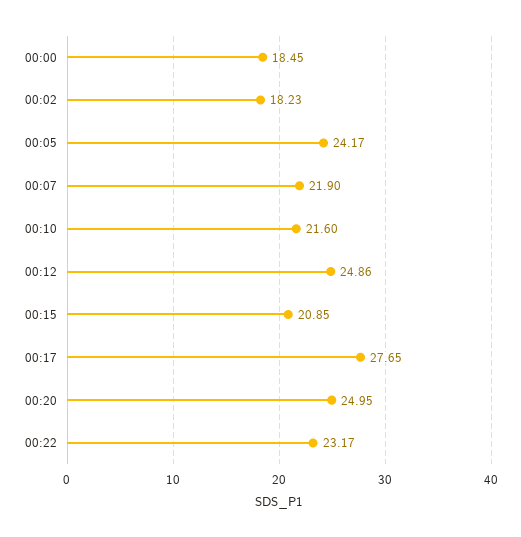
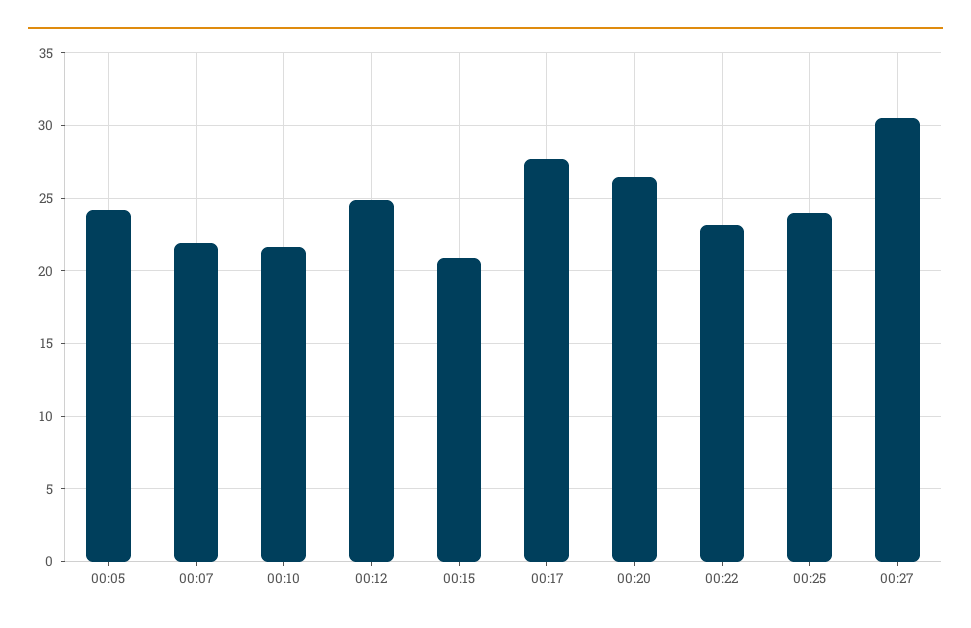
00:00: 18.45 -> none
00:02: 18.23 -> none
00:20: 24.95 -> 26.5
00:25: none -> 24
00:27: none -> 30.5

